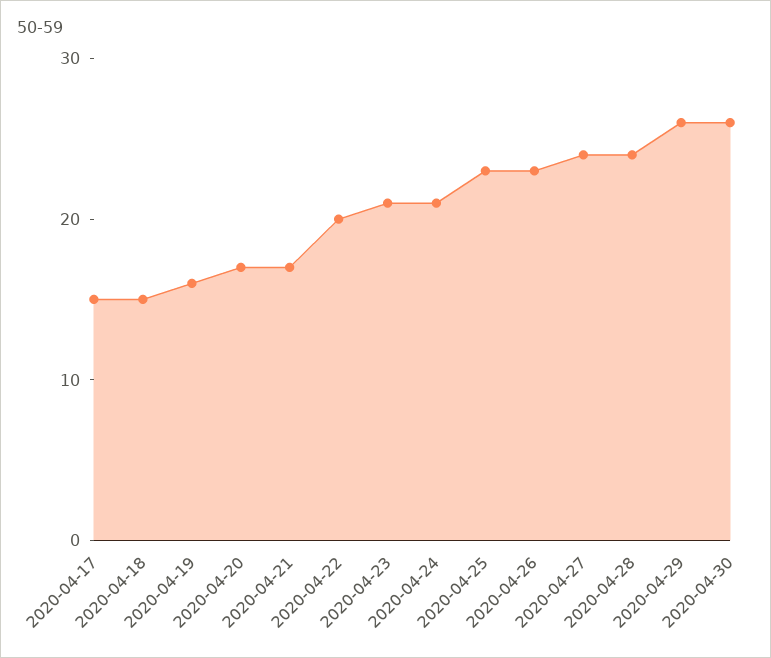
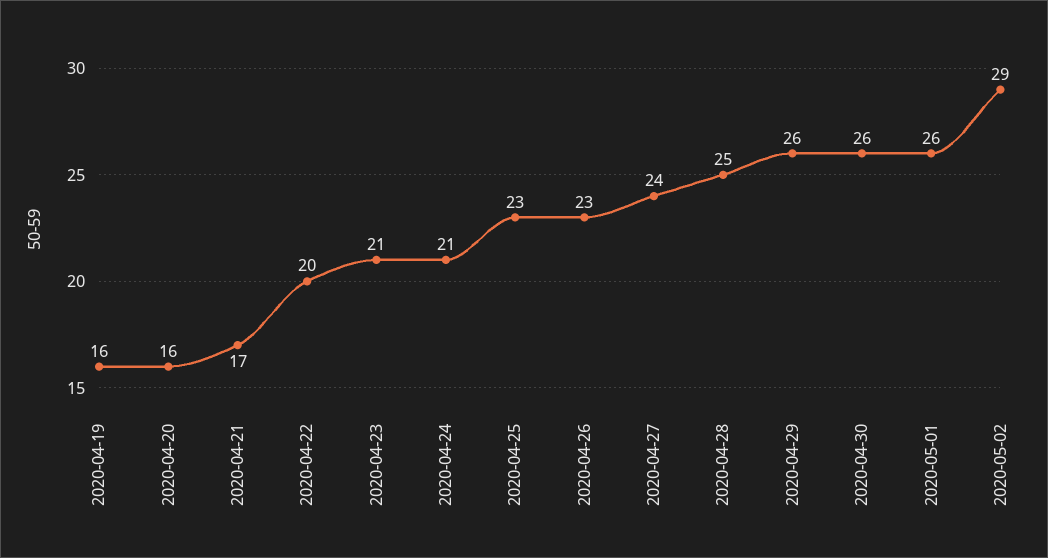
2020-04-17: 15 -> none
2020-04-18: 15 -> none
2020-04-20: 17 -> 16
2020-04-28: 24 -> 25
2020-05-01: none -> 26
2020-05-02: none -> 29

